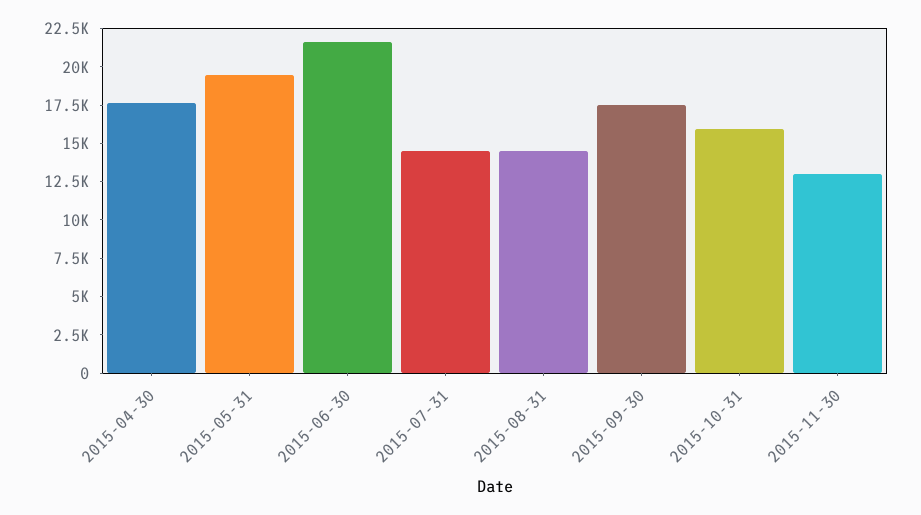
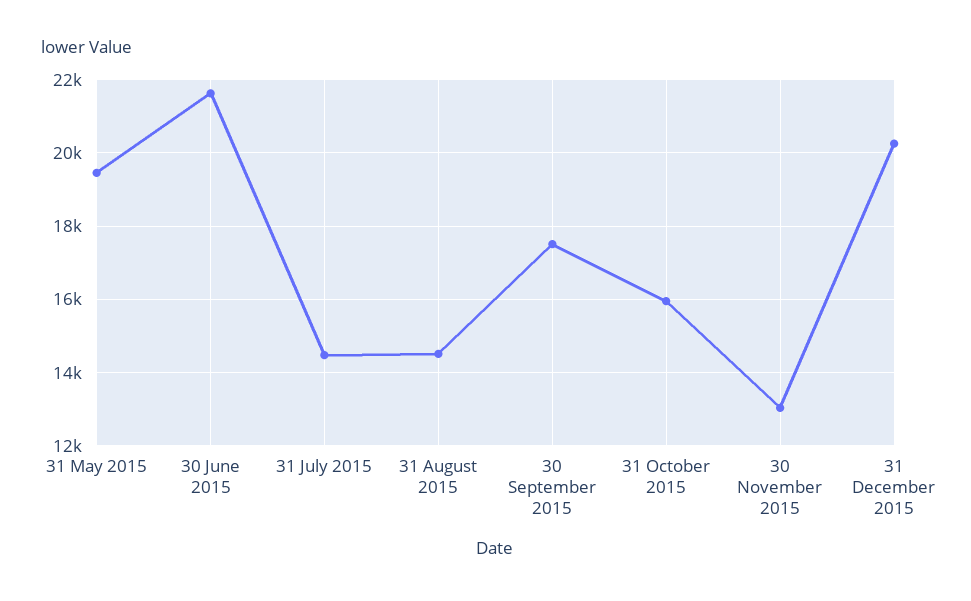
2015-04-30: 17500 -> none
31 December 2015: none -> 20200

